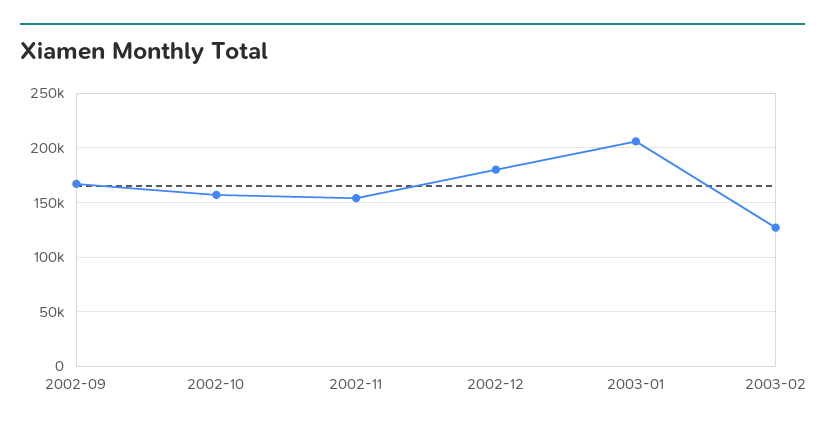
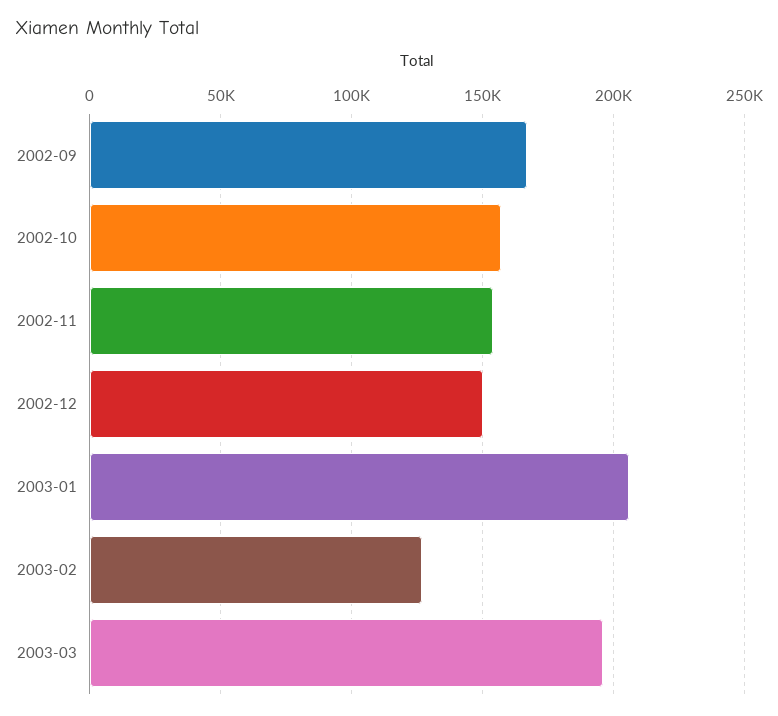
2002-12: 180000 -> 150000
2003-03: none -> 195000

